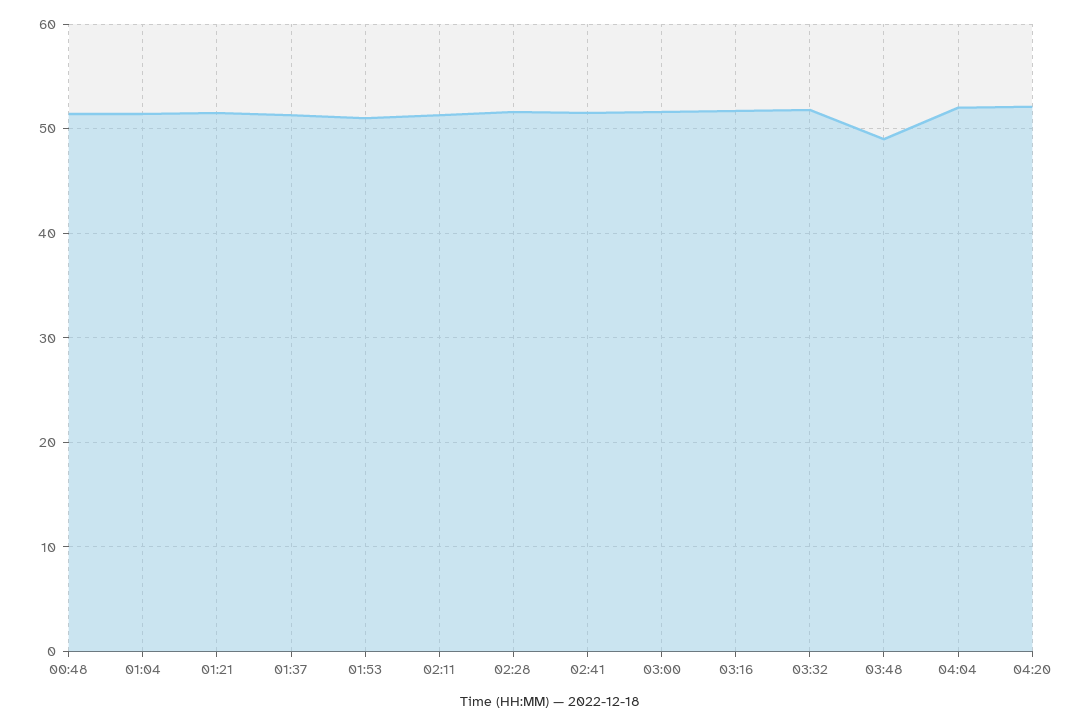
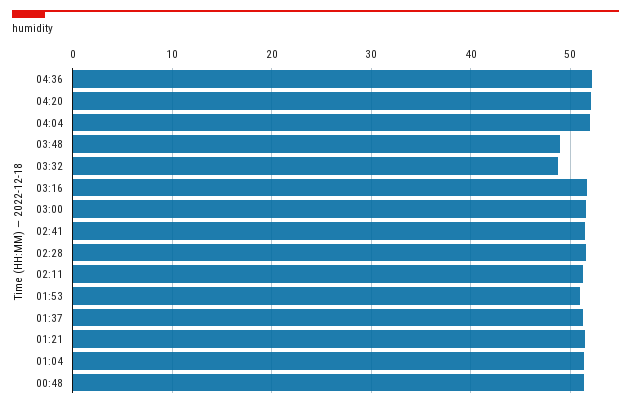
03:32: 52 -> 49
04:36: none -> 52

